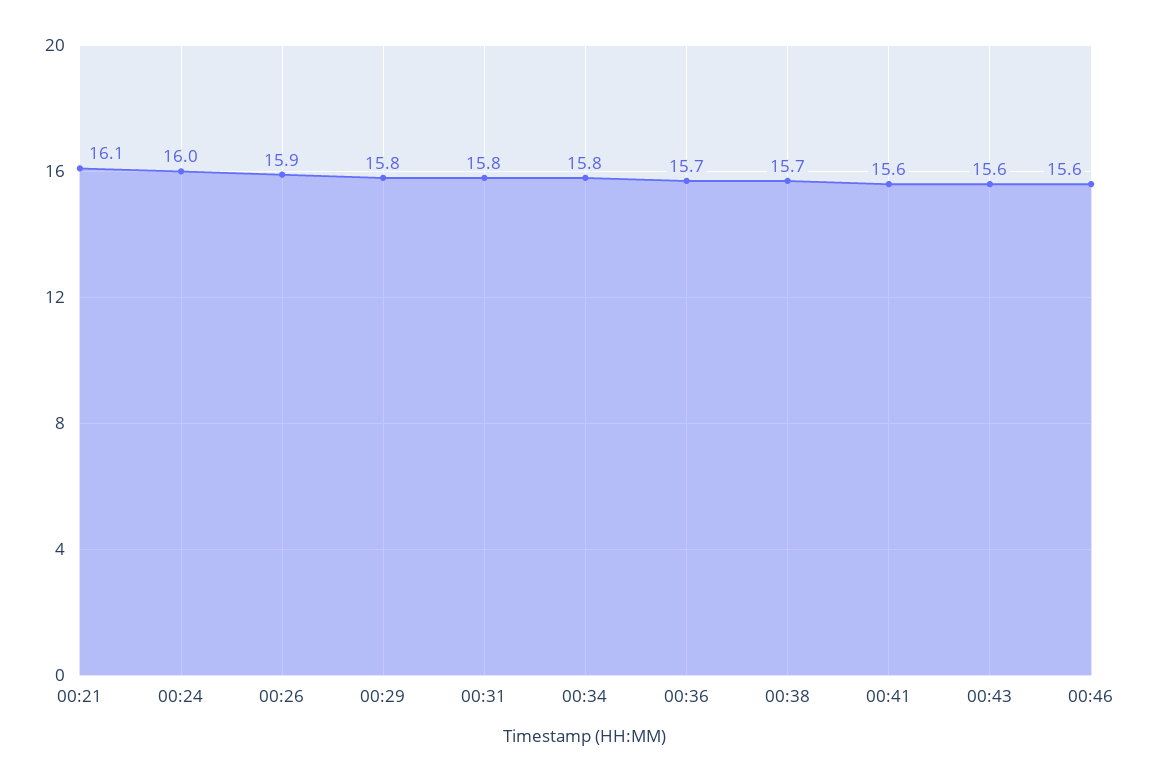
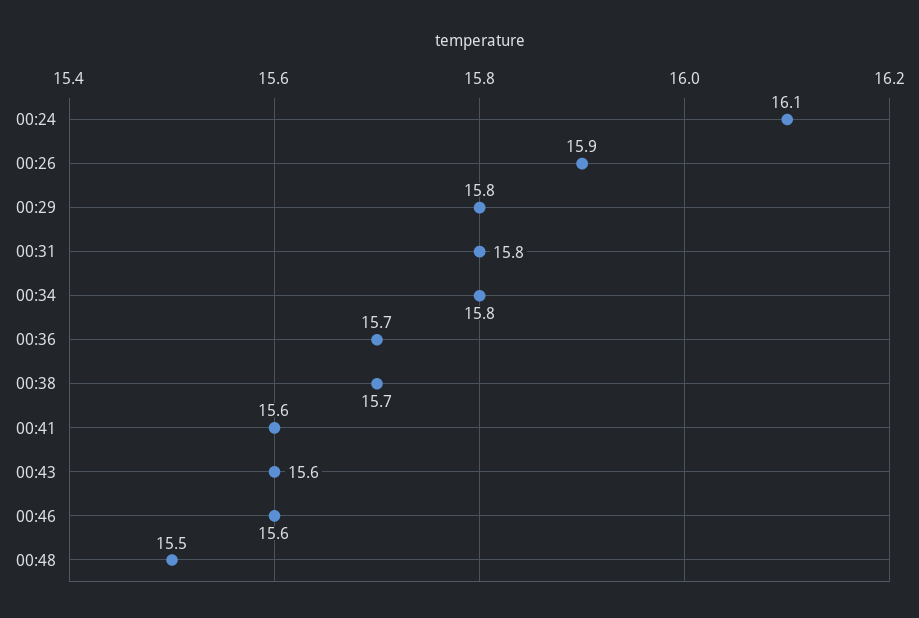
00:21: 16.1 -> none
00:24: 16 -> 16.1
00:48: none -> 15.5

